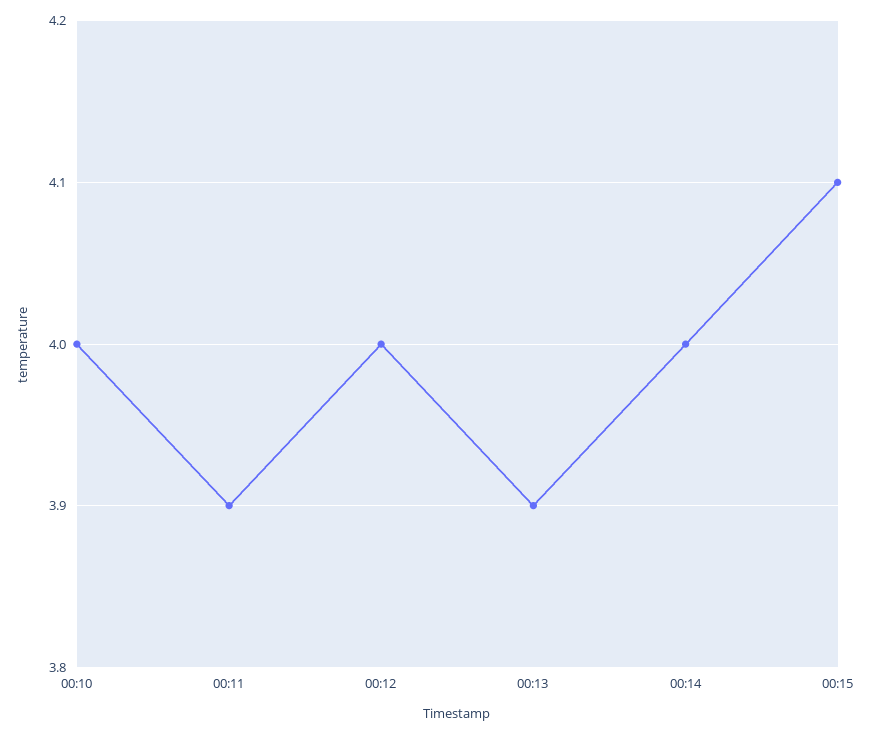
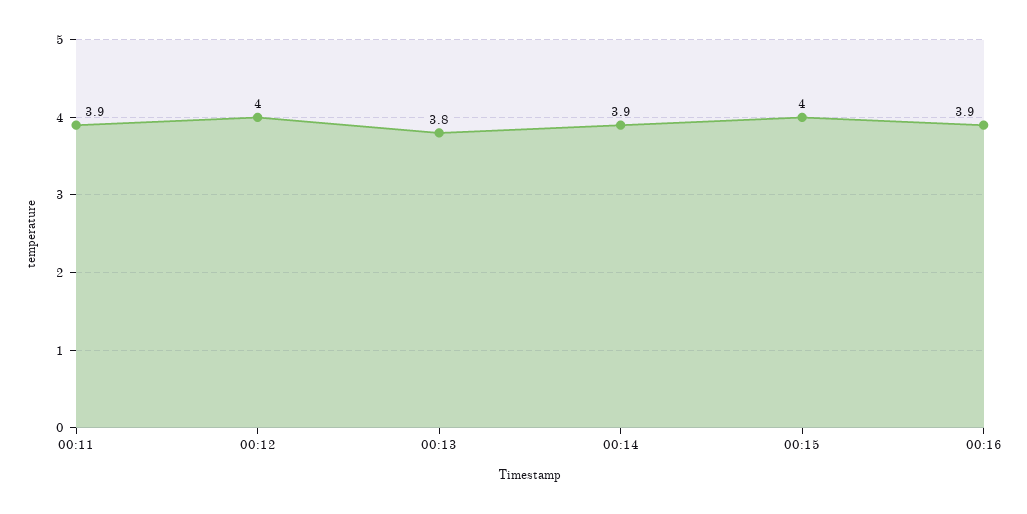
00:10: 4 -> none
00:13: 3.9 -> 3.8
00:14: 4 -> 3.9
00:15: 4.1 -> 4
00:16: none -> 3.9

